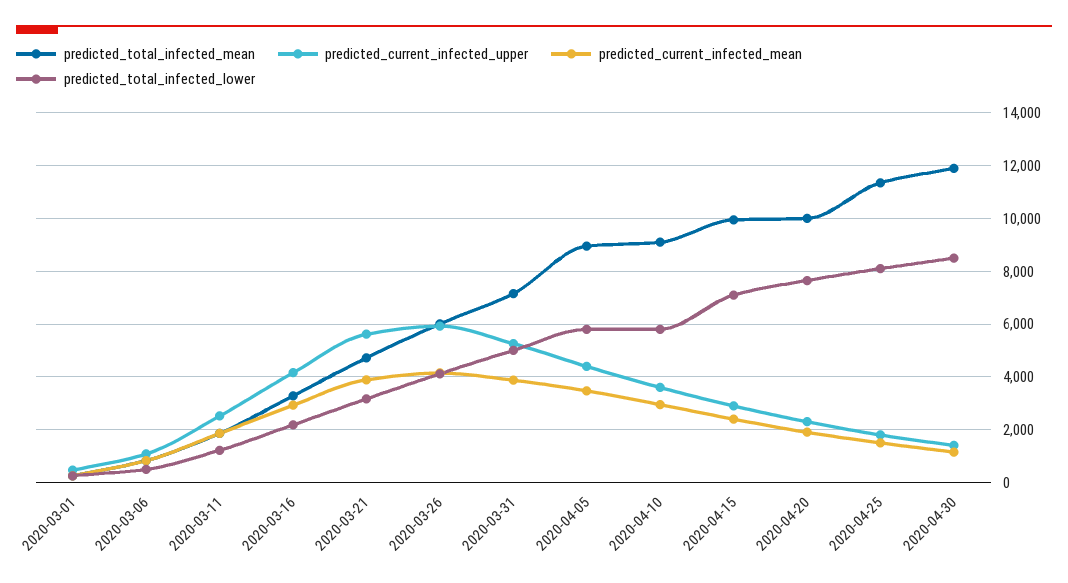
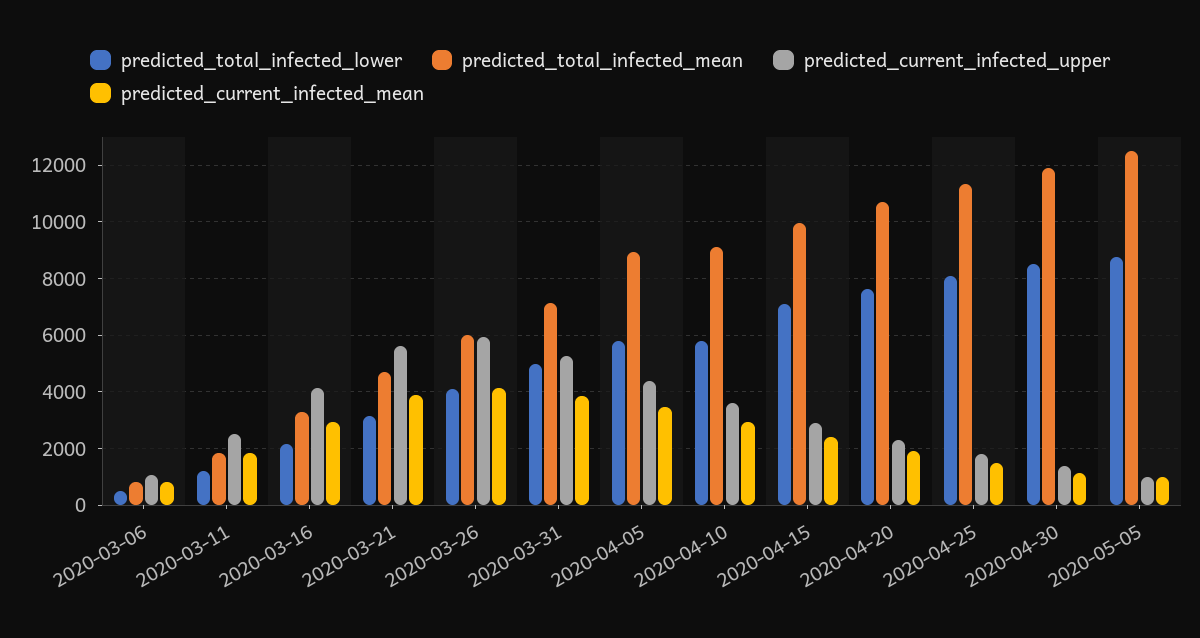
predicted_total_infected_mean, 2020-03-01: 250 -> none
predicted_current_infected_upper, 2020-03-01: 500 -> none
predicted_current_infected_mean, 2020-03-01: 250 -> none
predicted_total_infected_lower, 2020-03-01: 250 -> none
predicted_total_infected_mean, 2020-04-20: 10000 -> 10750
predicted_total_infected_lower, 2020-05-05: none -> 8750
predicted_total_infected_mean, 2020-05-05: none -> 12500
predicted_current_infected_upper, 2020-05-05: none -> 1000
predicted_current_infected_mean, 2020-05-05: none -> 1000

